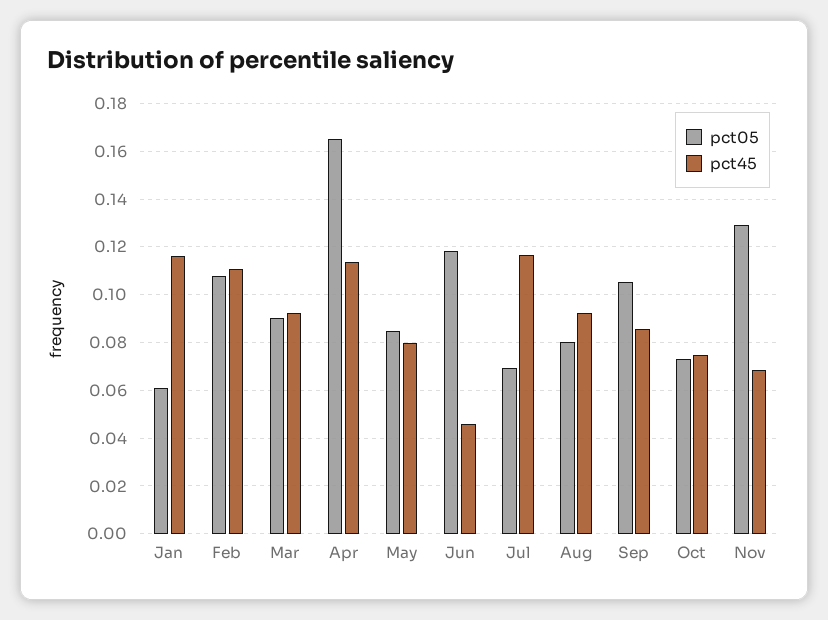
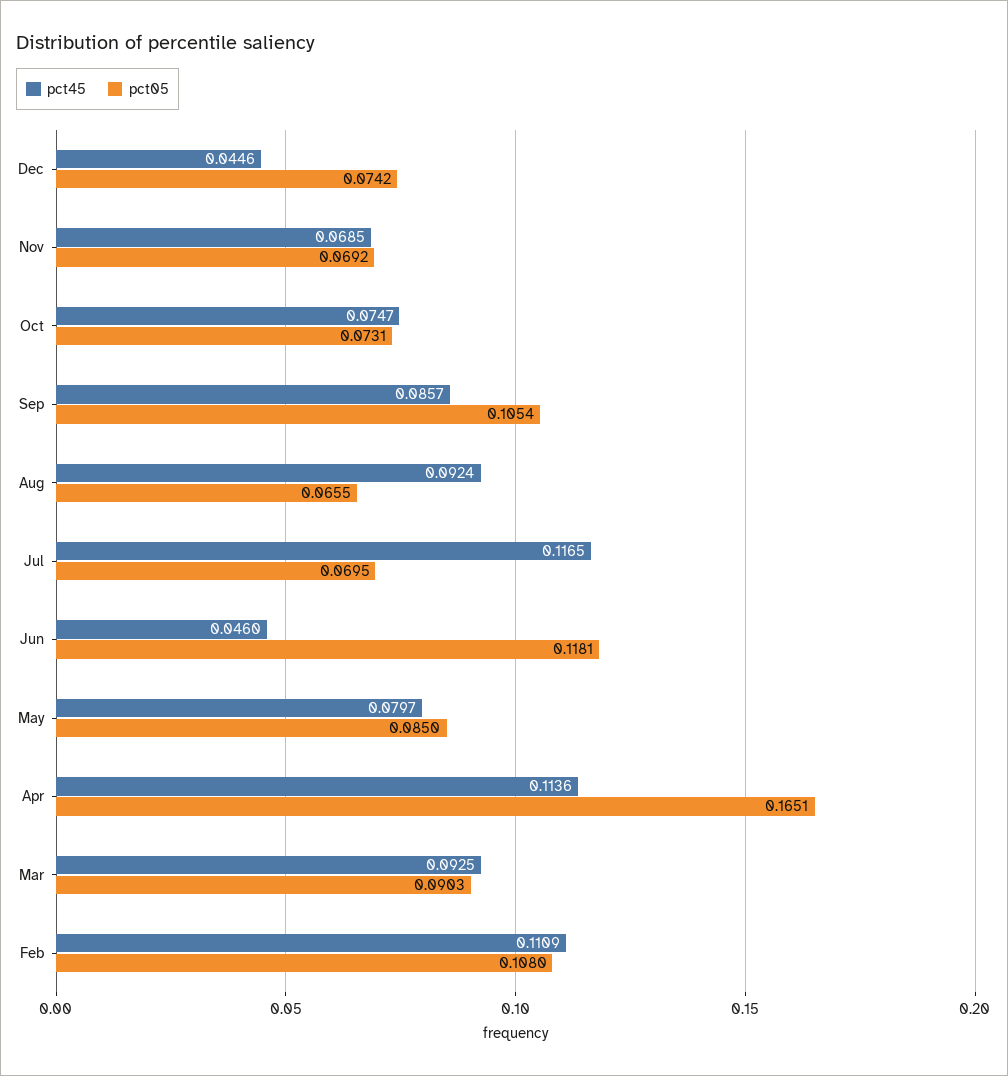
pct05, Jan: 0.06 -> none
pct45, Jan: 0.115 -> none
pct05, Aug: 0.08 -> 0.0655
pct05, Nov: 0.13 -> 0.0692
pct45, Dec: none -> 0.0446
pct05, Dec: none -> 0.0742

